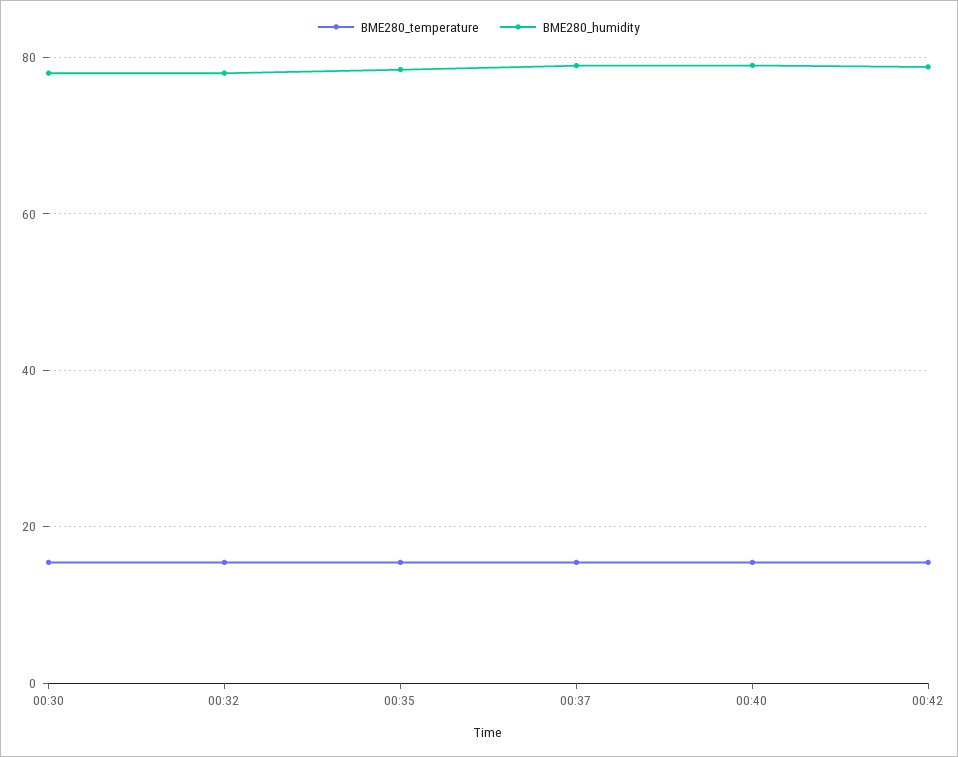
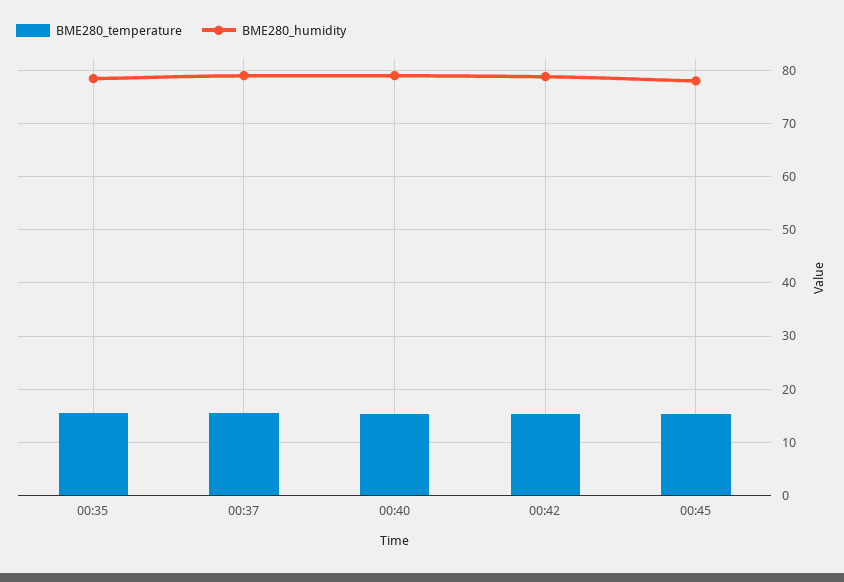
BME280_temperature, 00:30: 16 -> none
BME280_humidity, 00:30: 78 -> none
BME280_temperature, 00:32: 16 -> none
BME280_humidity, 00:32: 78 -> none
BME280_temperature, 00:45: none -> 16
BME280_humidity, 00:45: none -> 78

